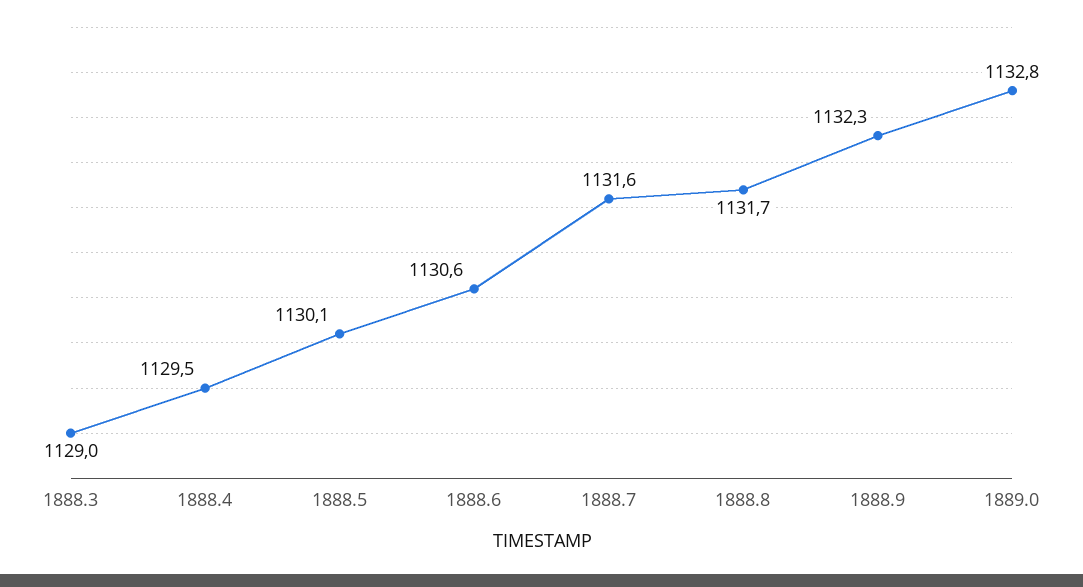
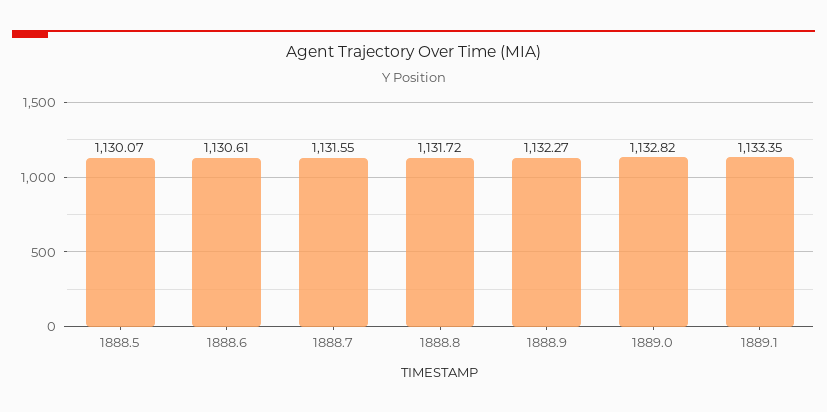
1888.3: 1129 -> none
1888.4: 1129.5 -> none
1889.1: none -> 1133.35

